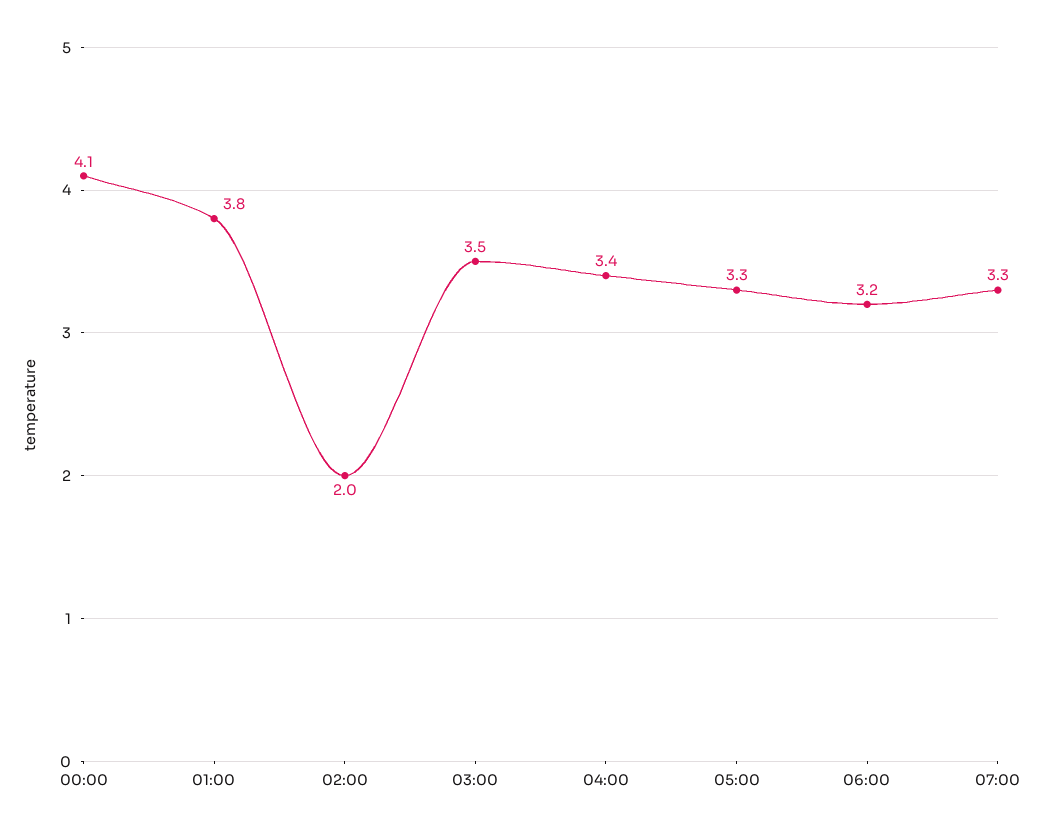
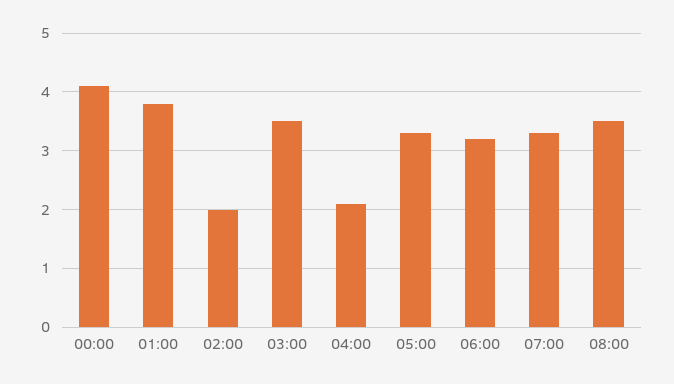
04:00: 3.4 -> 2
08:00: none -> 3.5

